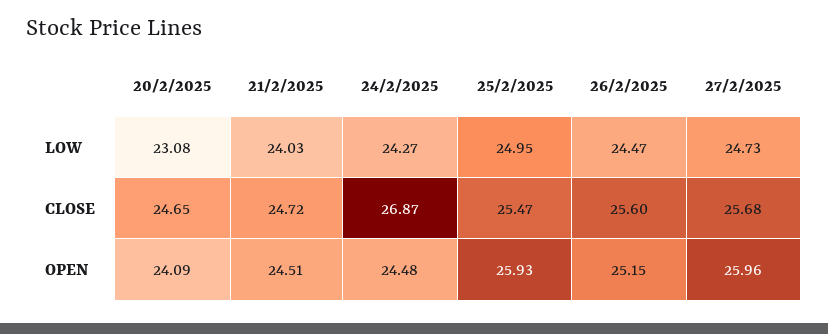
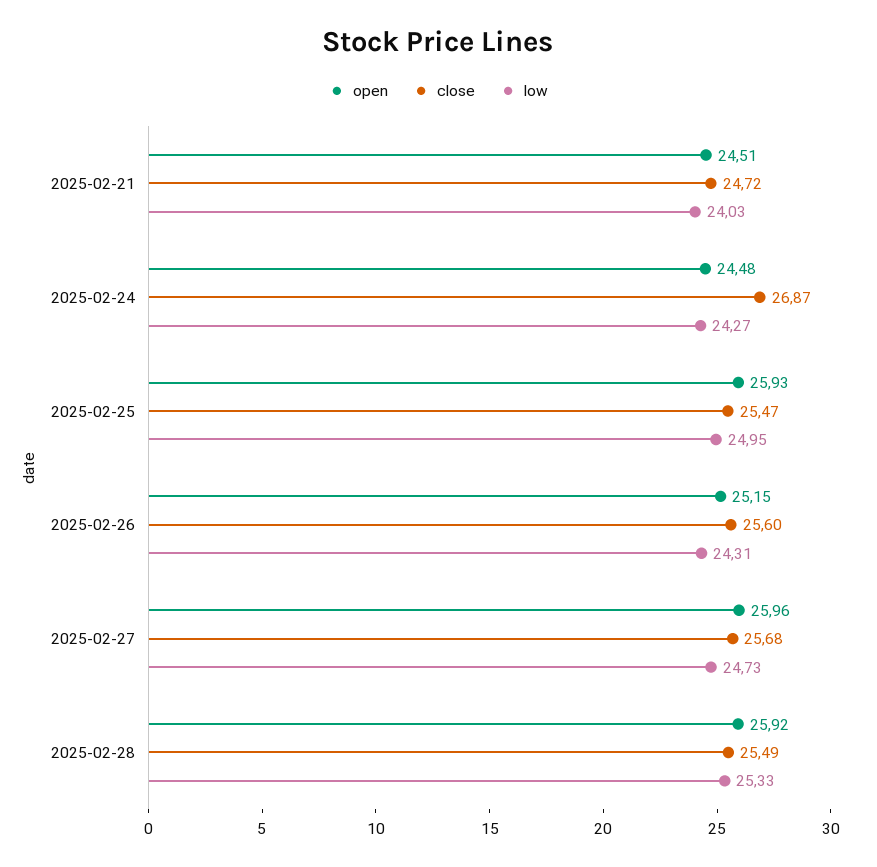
LOW, 20/2/2025: 23.08 -> none
LOW, 26/2/2025: 24.47 -> 24.31
CLOSE, 20/2/2025: 24.65 -> none
OPEN, 20/2/2025: 24.09 -> none
OPEN, 2025-02-28: none -> 25.92
CLOSE, 2025-02-28: none -> 25.49
LOW, 2025-02-28: none -> 25.33

